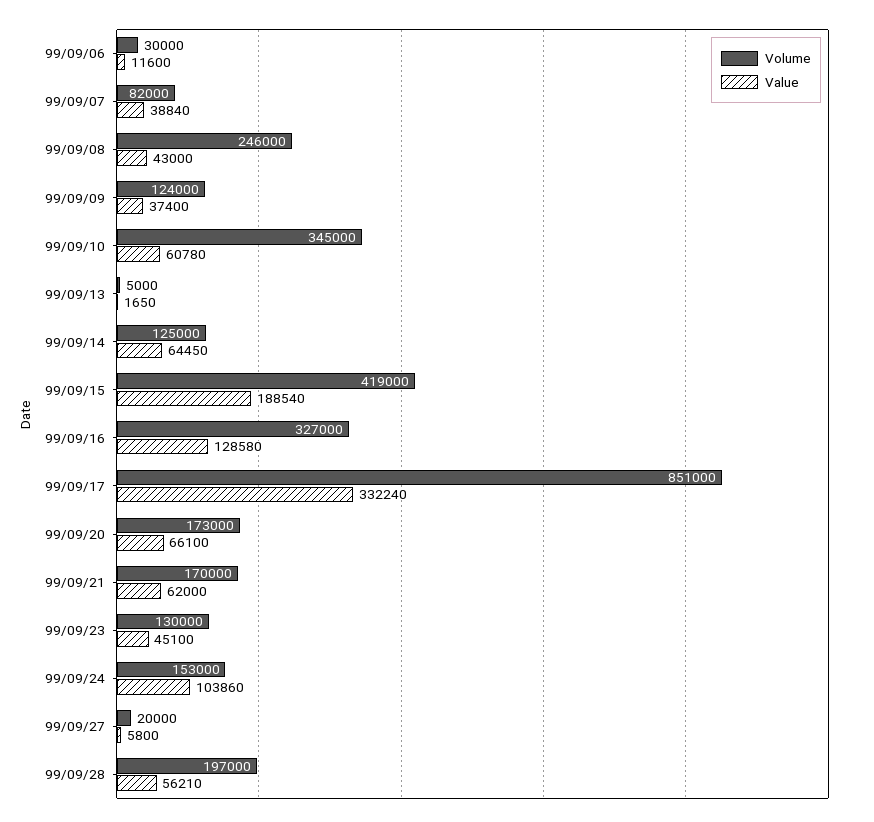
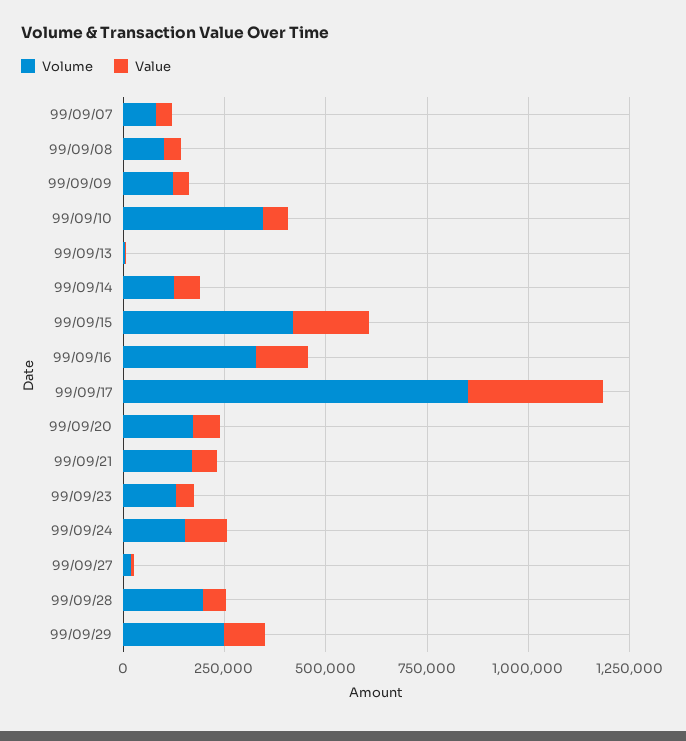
Volume, 99/09/06: 30000 -> none
Value, 99/09/06: 11600 -> none
Volume, 99/09/08: 246000 -> 100000
Volume, 99/09/29: none -> 250000
Value, 99/09/29: none -> 100000

